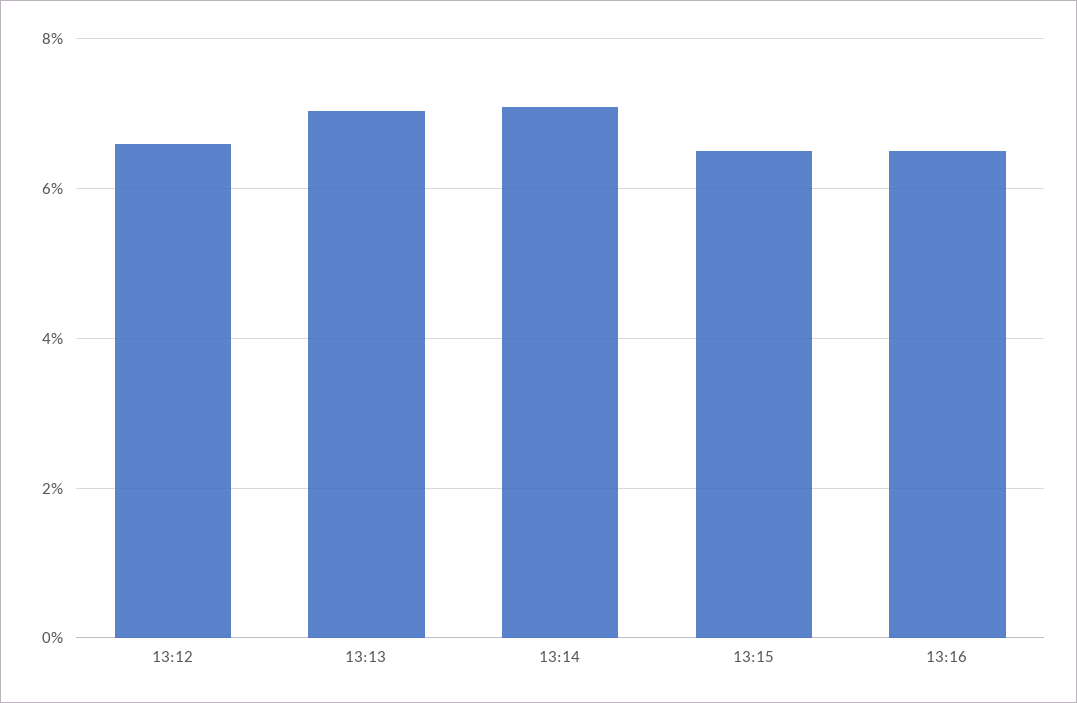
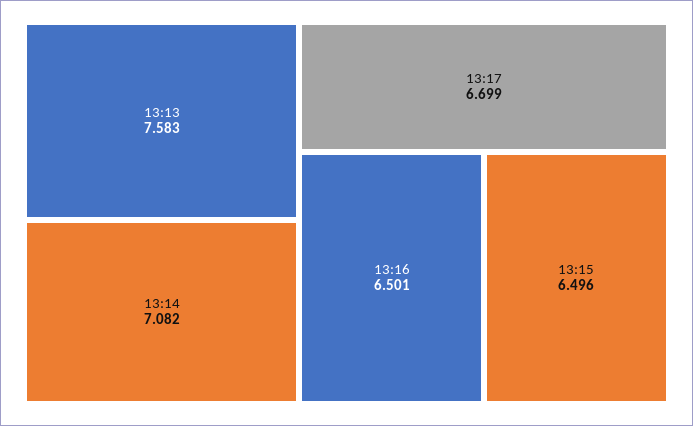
13:12: 6.6 -> none
13:13: 7 -> 7.583
13:17: none -> 6.699

